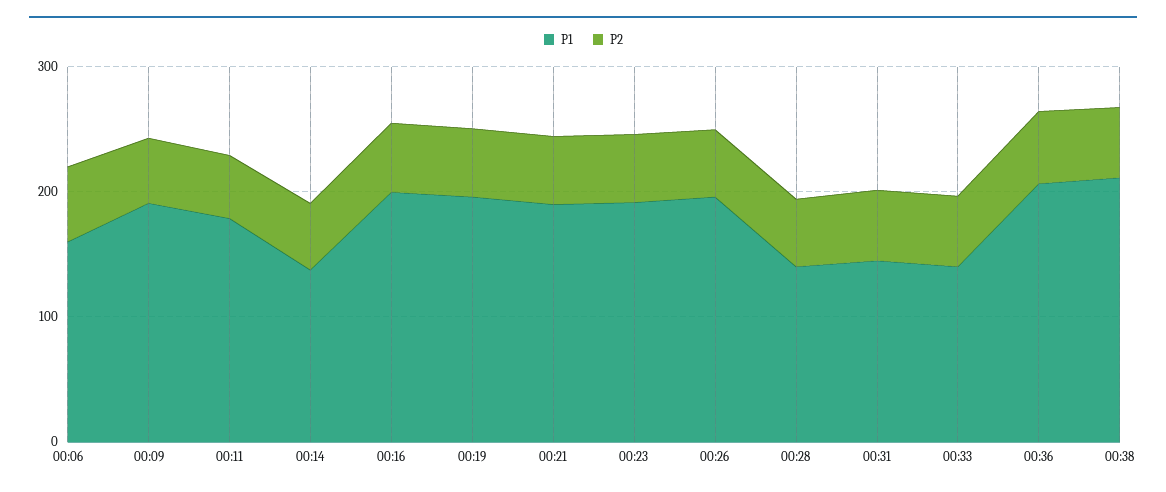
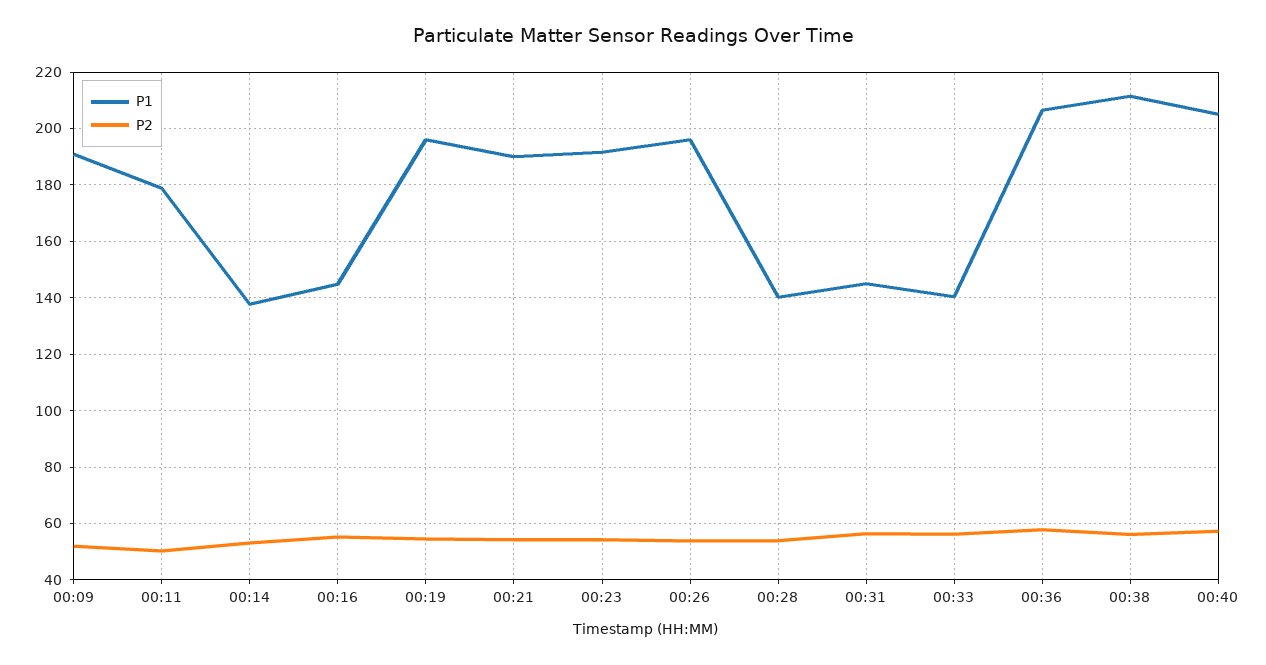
P1, 00:06: 160 -> none
P2, 00:06: 60 -> none
P1, 00:16: 200 -> 145
P1, 00:40: none -> 205
P2, 00:40: none -> 57.5

